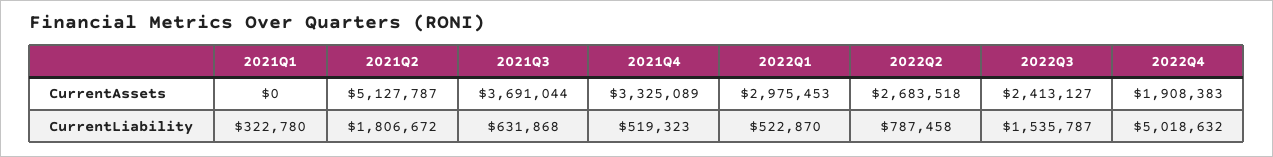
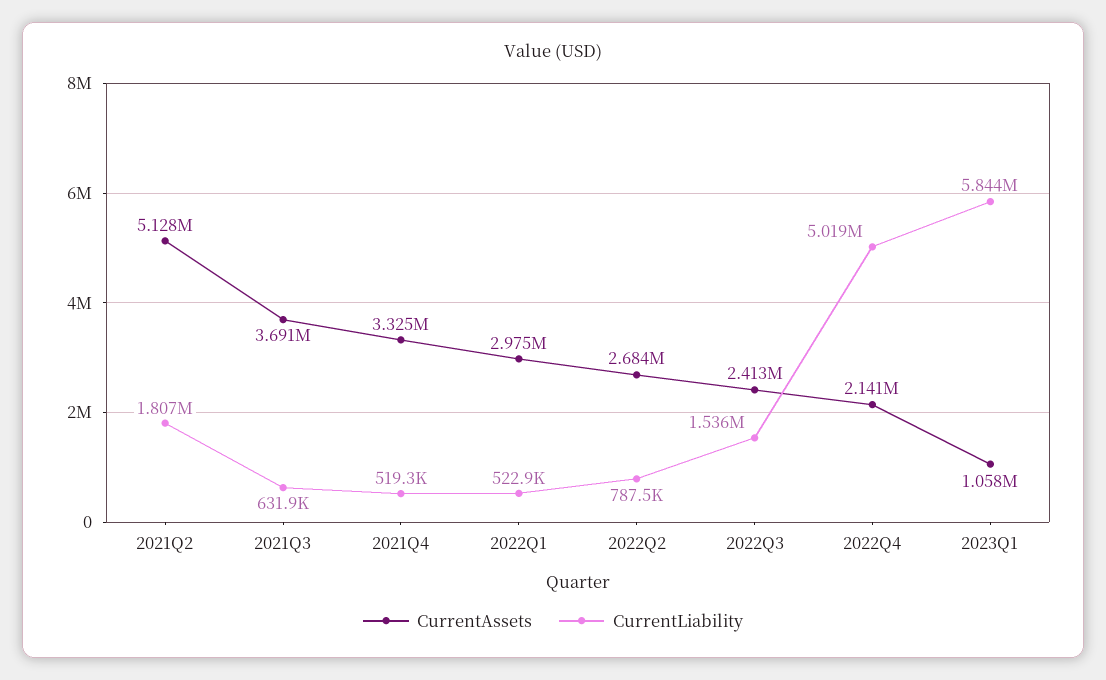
CurrentAssets, 2021Q1: 0 -> none
CurrentAssets, 2022Q4: 1908383 -> 2141000
CurrentLiability, 2021Q1: 322780 -> none
CurrentAssets, 2023Q1: none -> 1058000
CurrentLiability, 2023Q1: none -> 5844000

